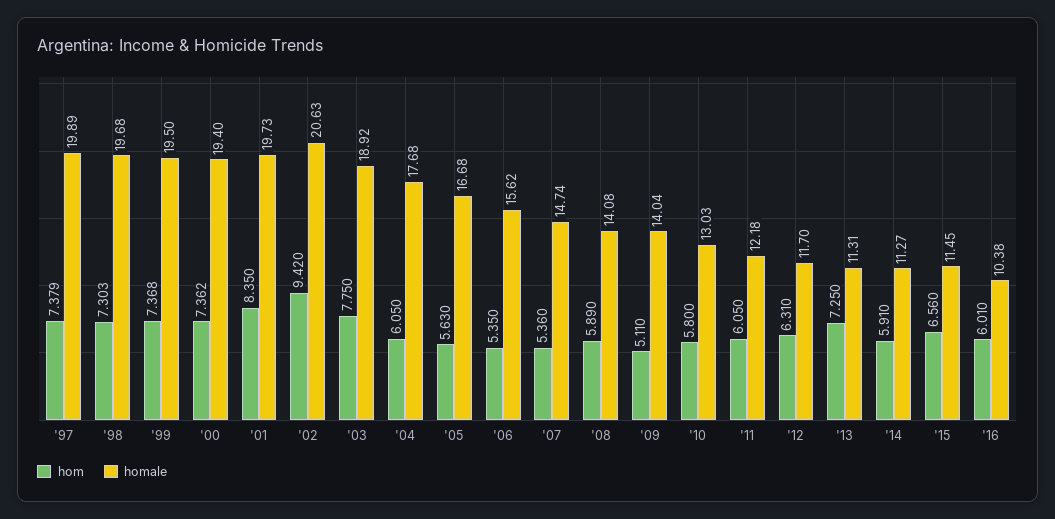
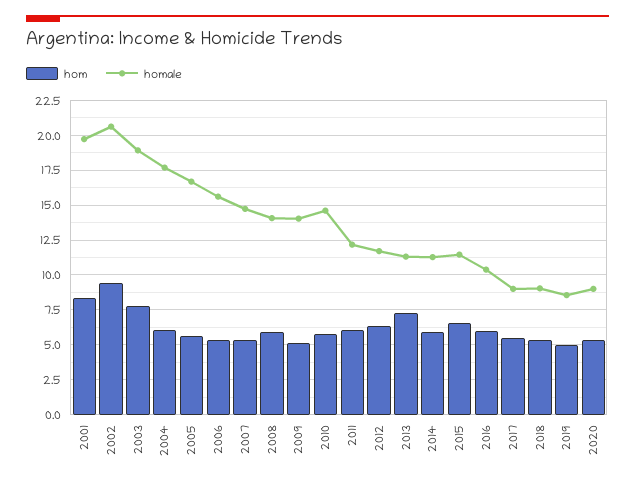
hom, '97: 7.379 -> none
homale, '97: 19.89 -> none
hom, '98: 7.303 -> none
homale, '98: 19.68 -> none
hom, '99: 7.368 -> none
homale, '99: 19.5 -> none
hom, '00: 7.362 -> none
homale, '00: 19.4 -> none
homale, '10: 13.03 -> 14.5
hom, 2017: none -> 5.5
homale, 2017: none -> 9
hom, 2018: none -> 5.5
homale, 2018: none -> 9
hom, 2019: none -> 5
homale, 2019: none -> 8.5
hom, 2020: none -> 5.5
homale, 2020: none -> 9

